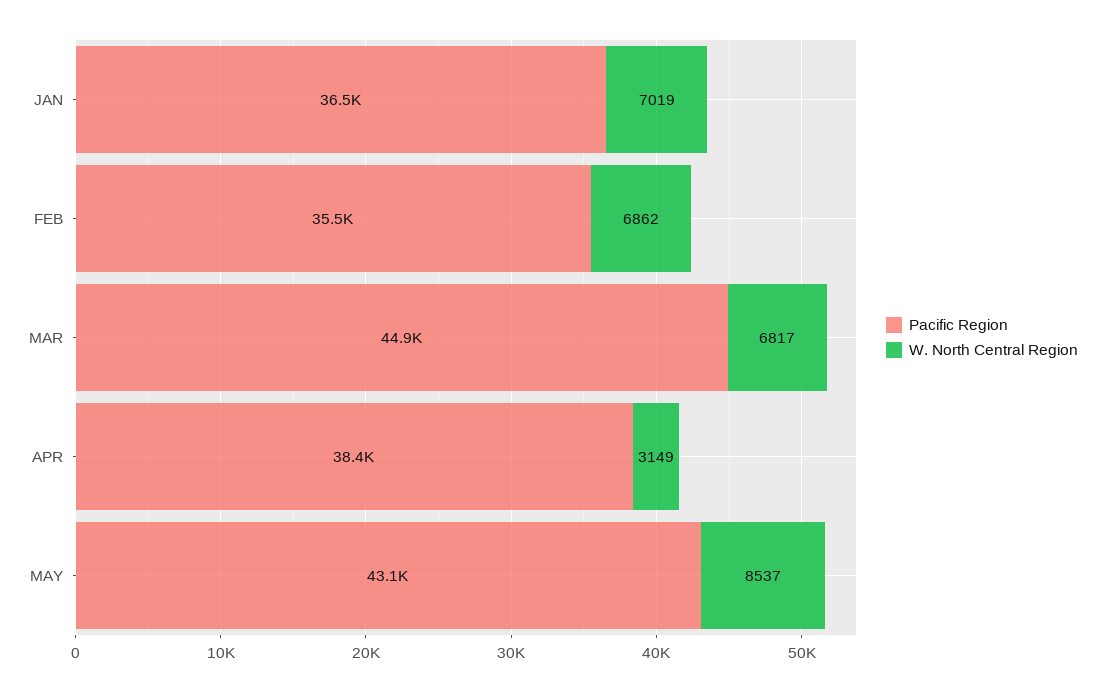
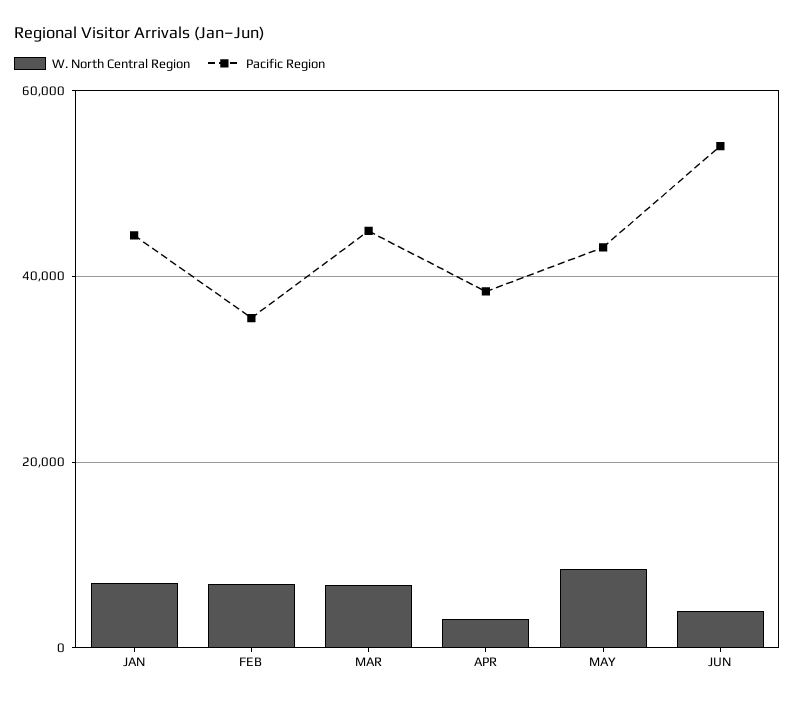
Pacific Region, JAN: 36500 -> 44000
W. North Central Region, JUN: none -> 4000
Pacific Region, JUN: none -> 54000

